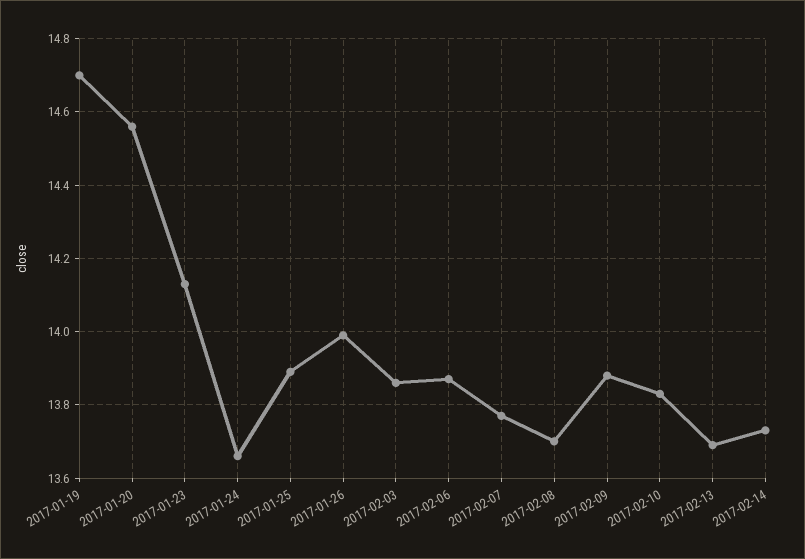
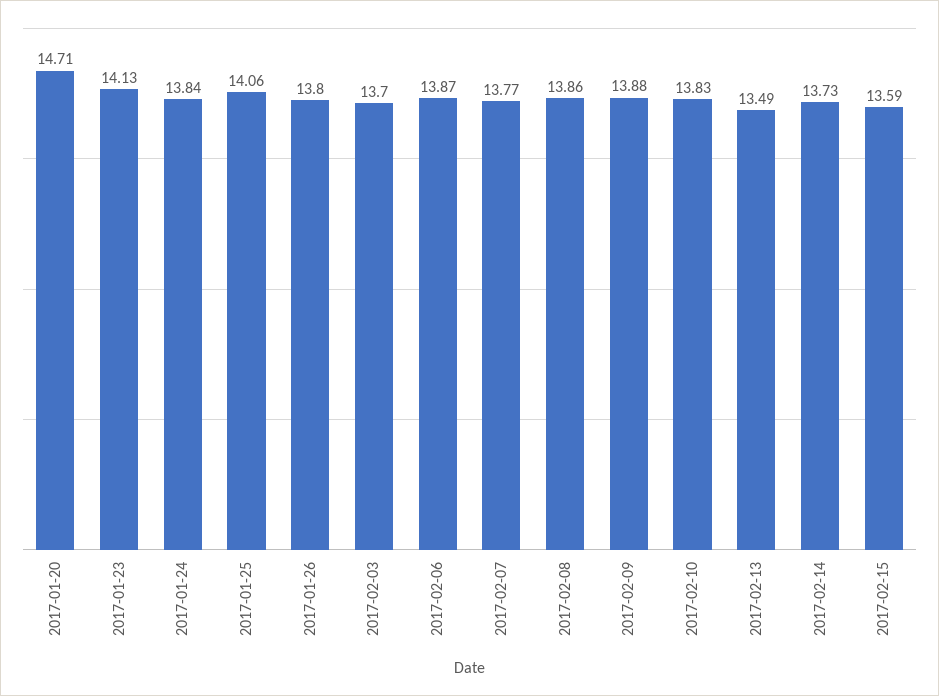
2017-01-19: 14.7 -> none
2017-01-20: 14.55 -> 14.71
2017-01-24: 13.65 -> 13.84
2017-01-25: 13.9 -> 14.06
2017-01-26: 14 -> 13.8
2017-02-03: 13.85 -> 13.7
2017-02-08: 13.7 -> 13.86
2017-02-13: 13.7 -> 13.49
2017-02-15: none -> 13.59

